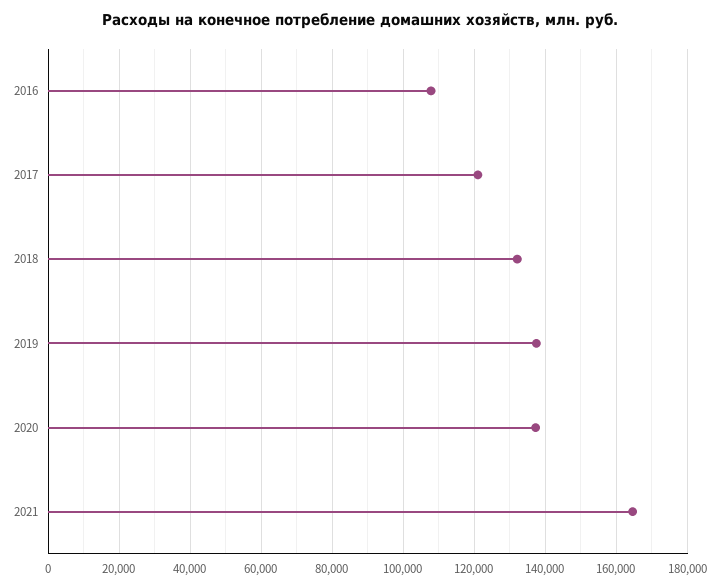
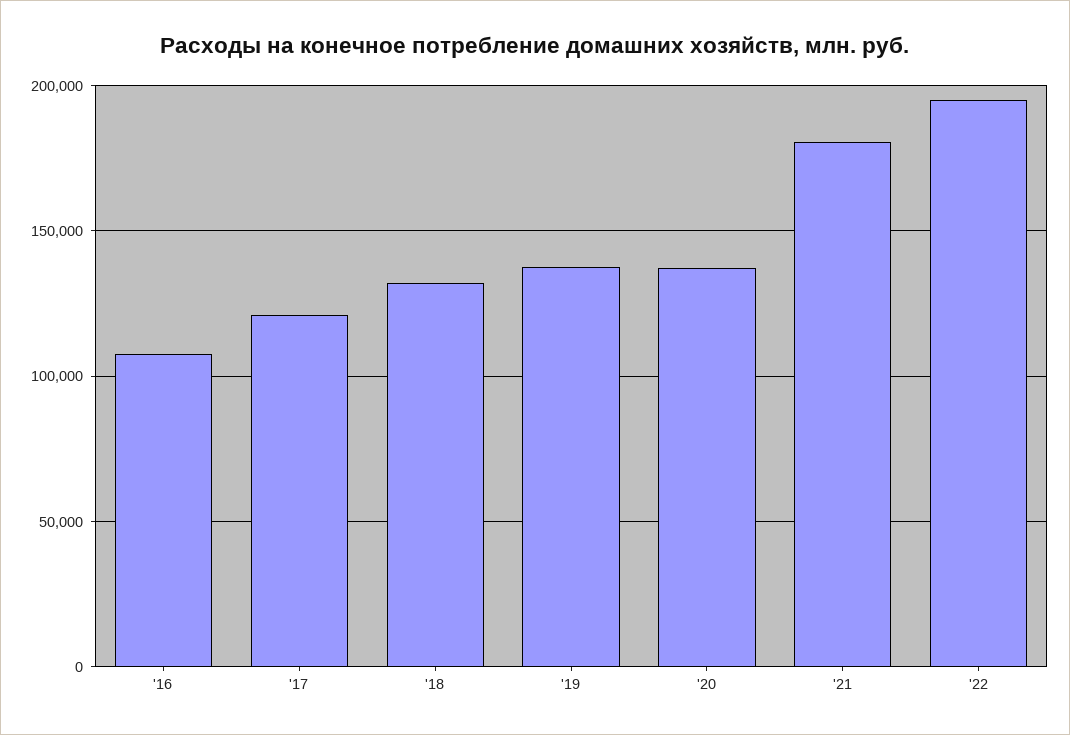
2021: 164000 -> 180000
'22: none -> 195000

